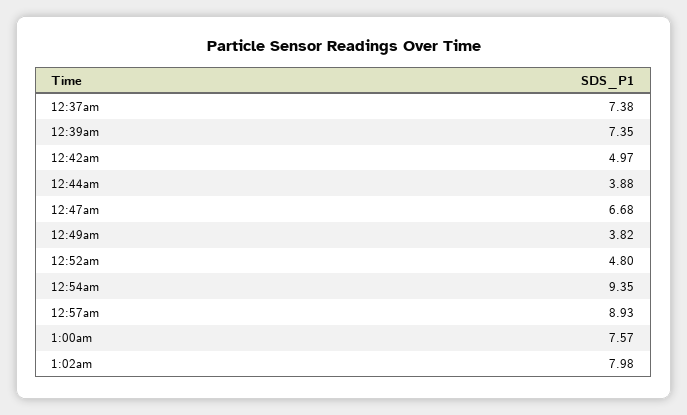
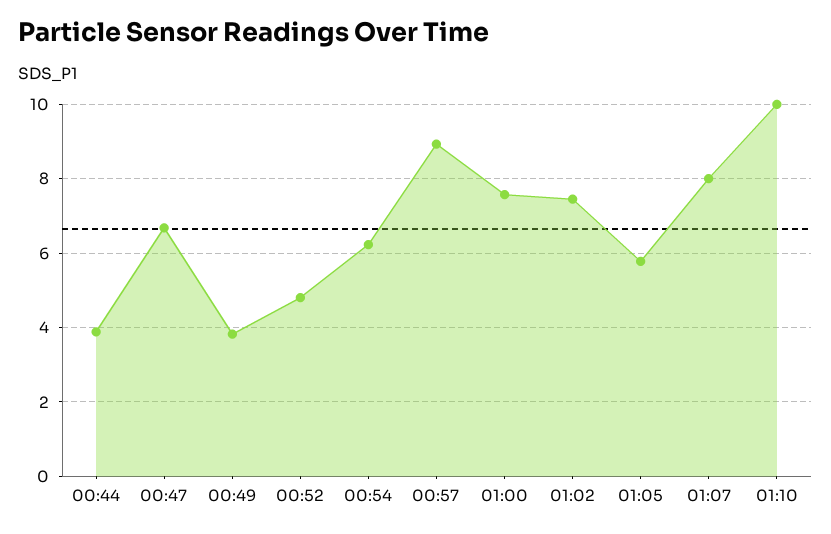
12:37am: 7.38 -> none
12:39am: 7.35 -> none
12:42am: 4.97 -> none
12:54am: 9.35 -> 6.2
1:02am: 7.98 -> 7.4
01:05: none -> 5.8
01:07: none -> 8
01:10: none -> 10

